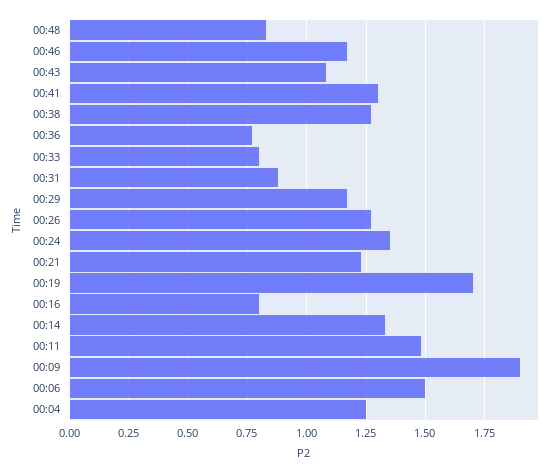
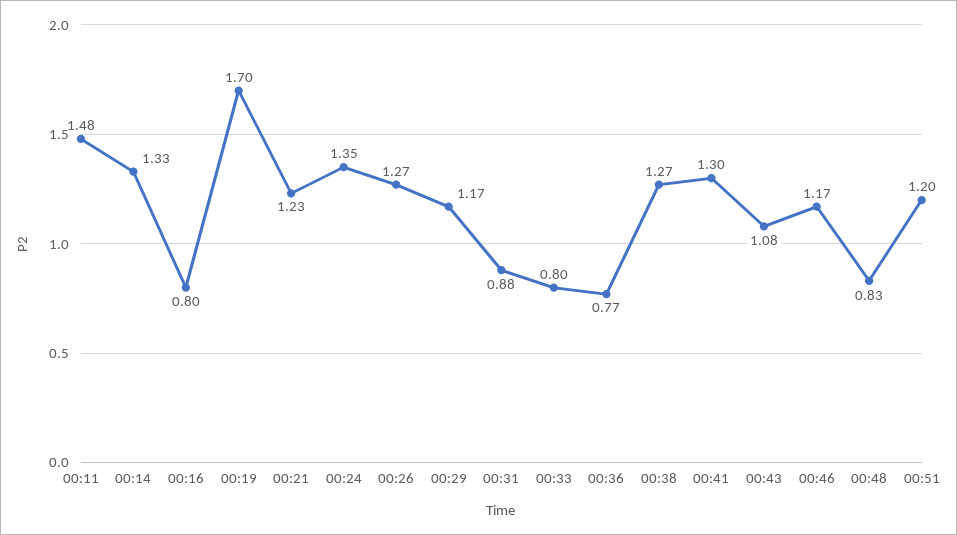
00:09: 1.9 -> none
00:06: 1.5 -> none
00:04: 1.25 -> none
00:51: none -> 1.2

